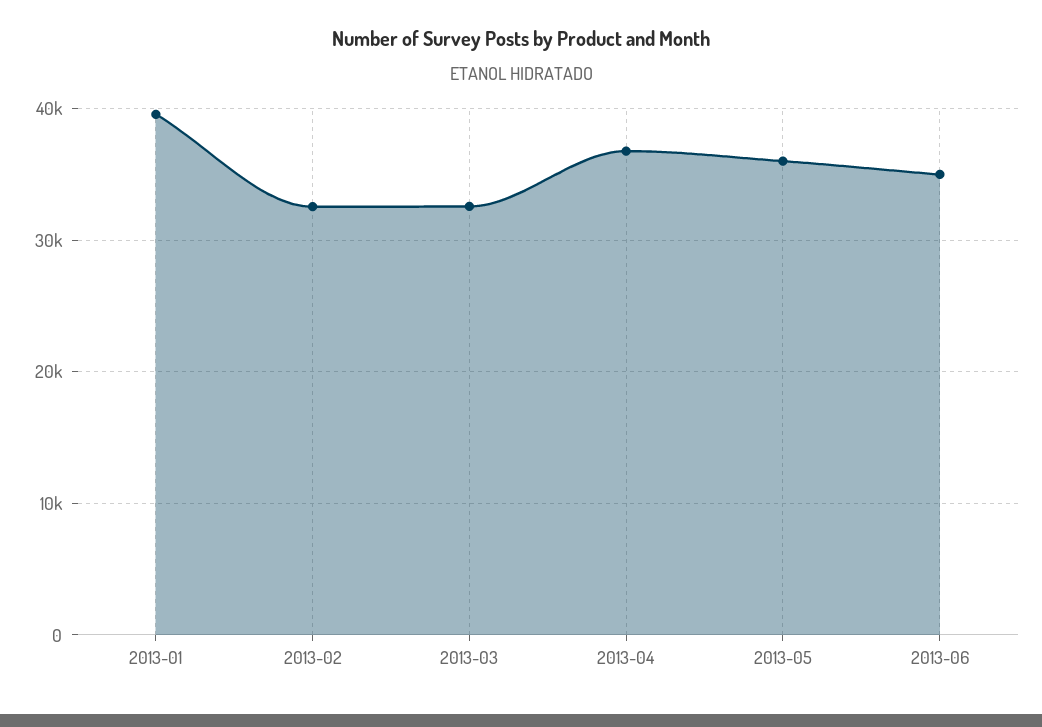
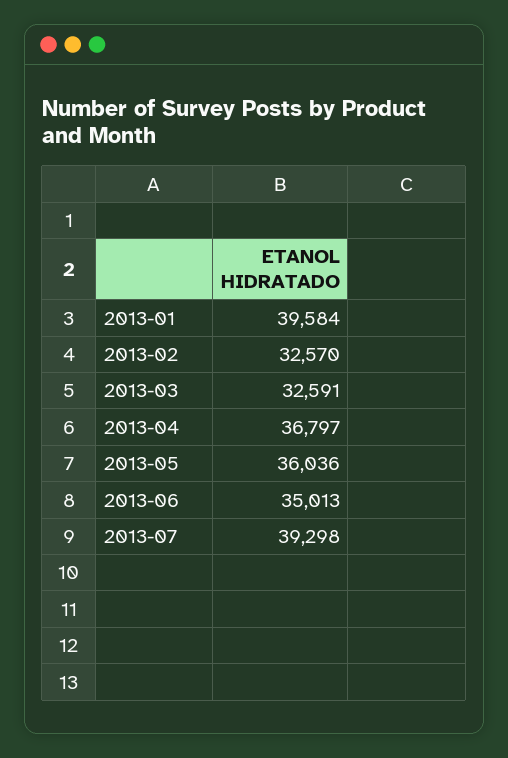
2013-07: none -> 39298

